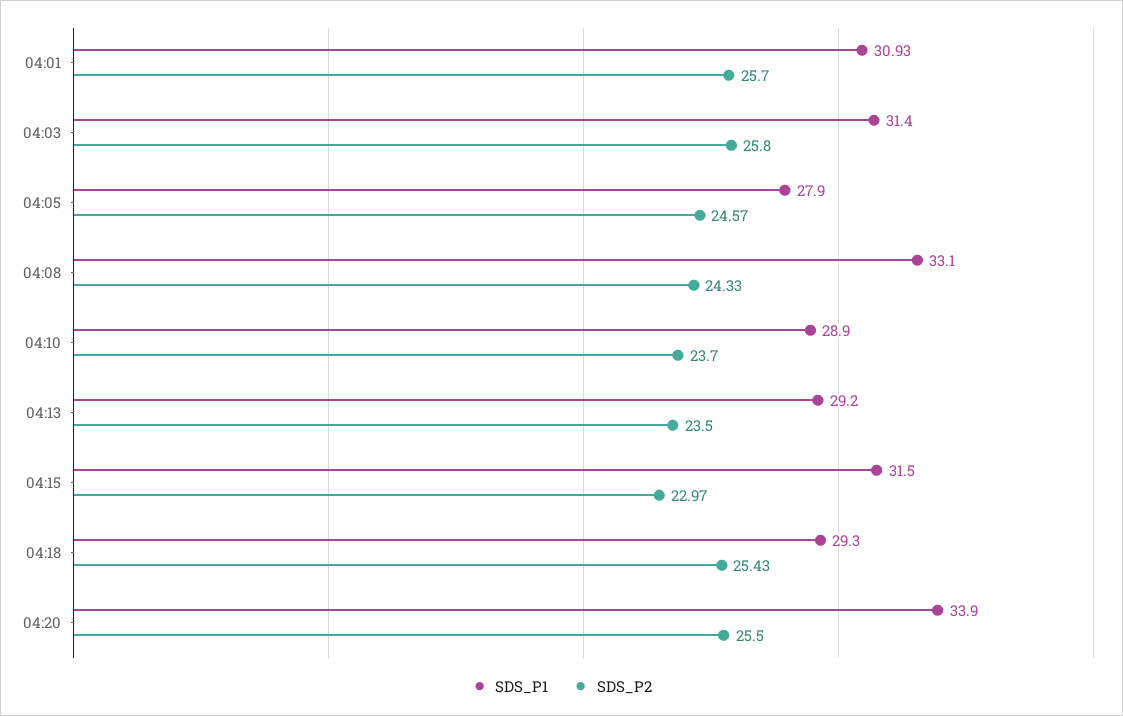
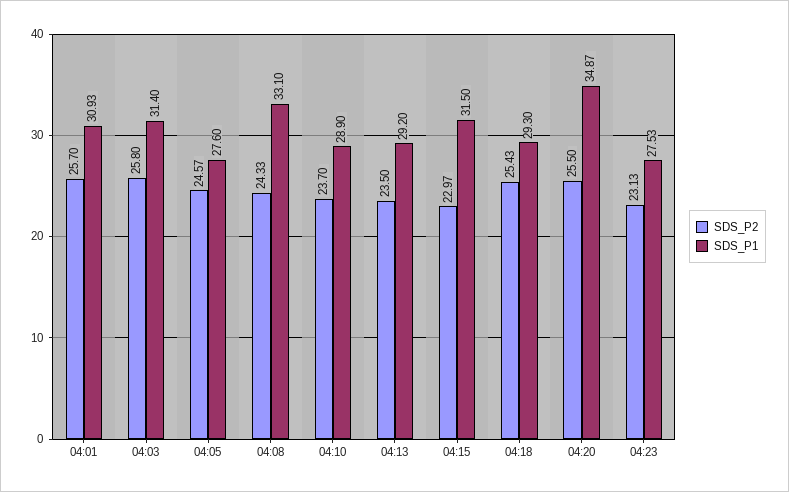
SDS_P1, 04:05: 27.9 -> 27.6
SDS_P1, 04:20: 33.9 -> 34.87
SDS_P2, 04:23: none -> 23.13
SDS_P1, 04:23: none -> 27.53

